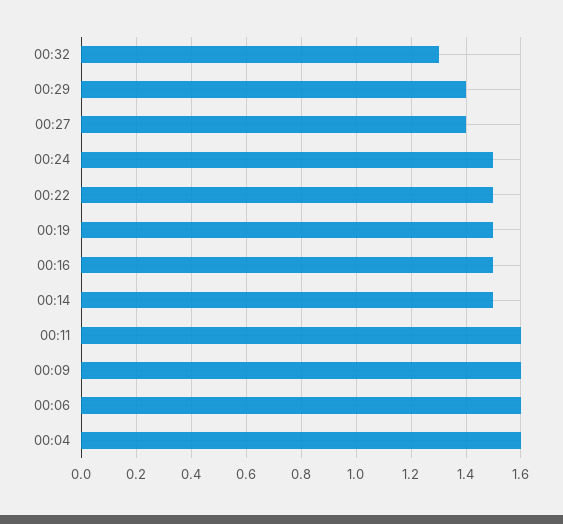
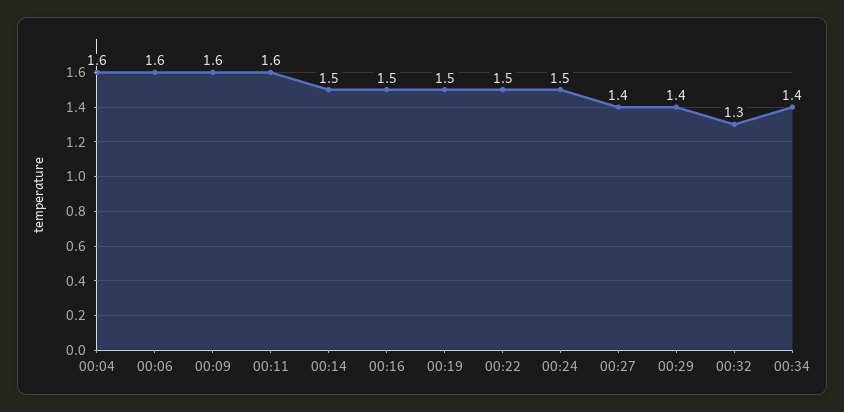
00:34: none -> 1.4

